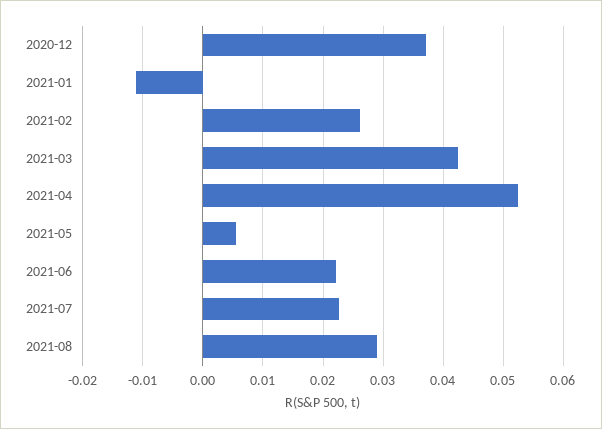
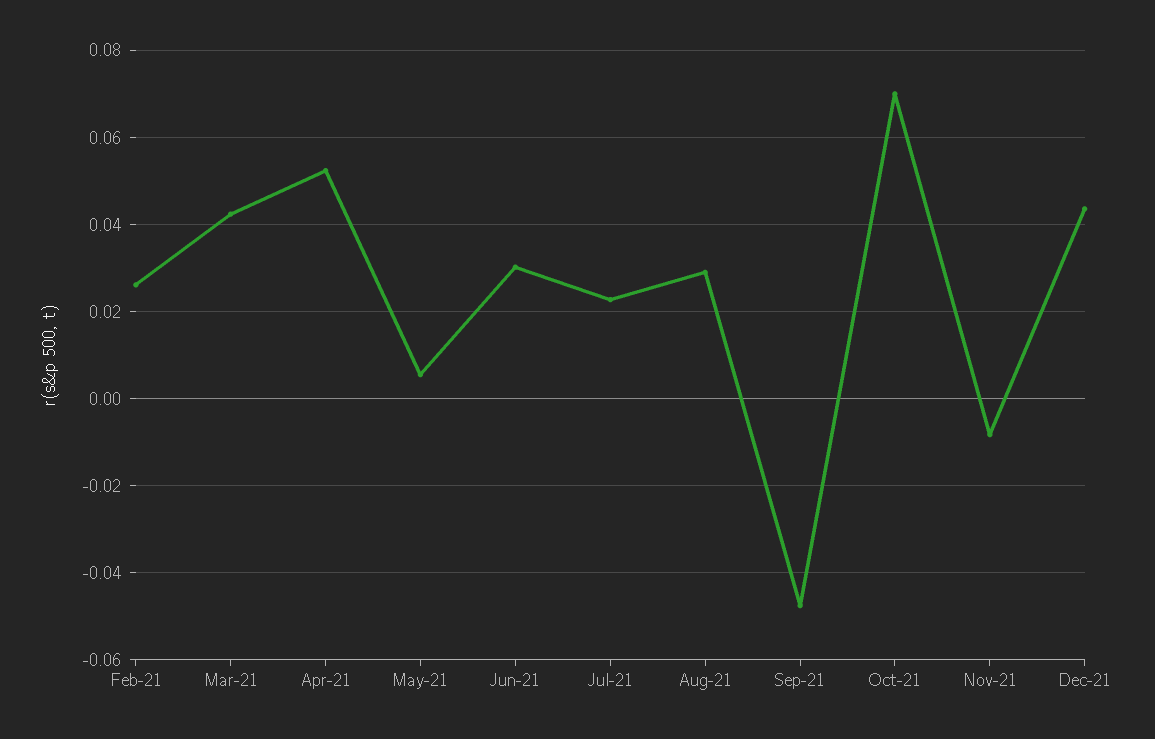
2020-12: 0.037 -> none
2021-01: -0.011 -> none
2021-06: 0.022 -> 0.03
Sep-21: none -> -0.048
Oct-21: none -> 0.07
Nov-21: none -> -0.008
Dec-21: none -> 0.044

